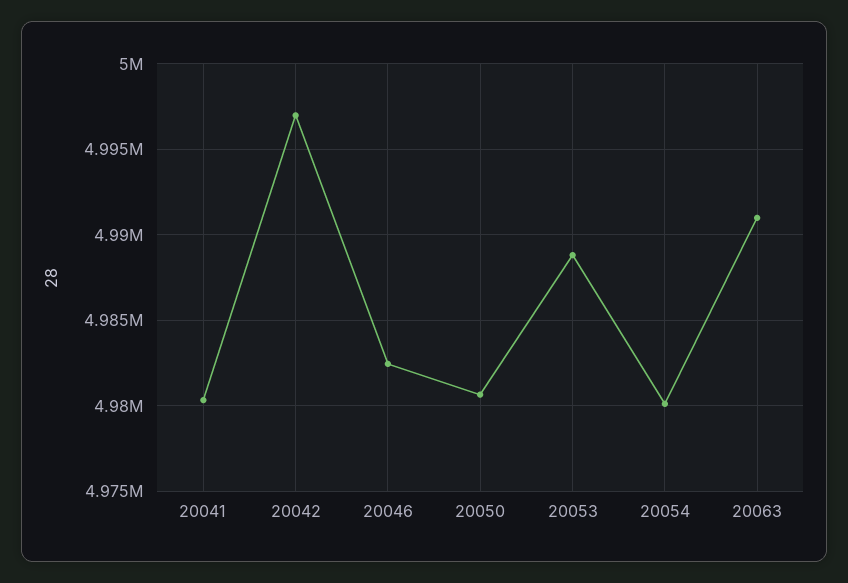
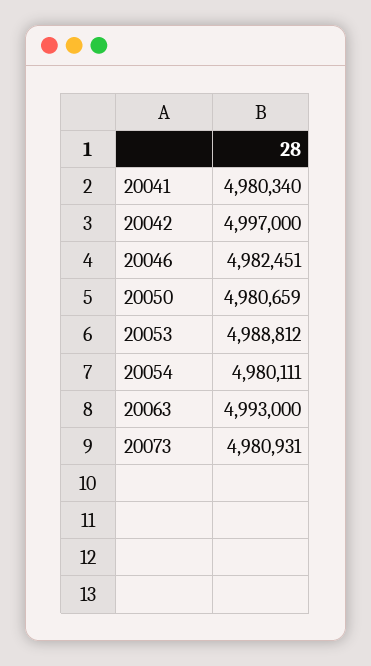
20063: 4991000 -> 4993000
20073: none -> 4980931

